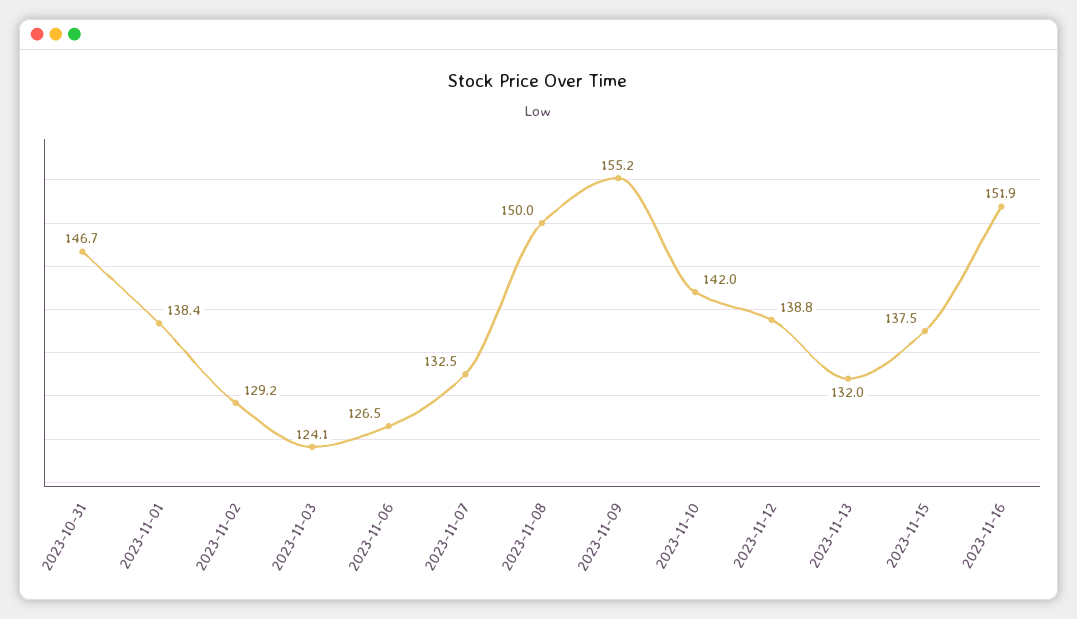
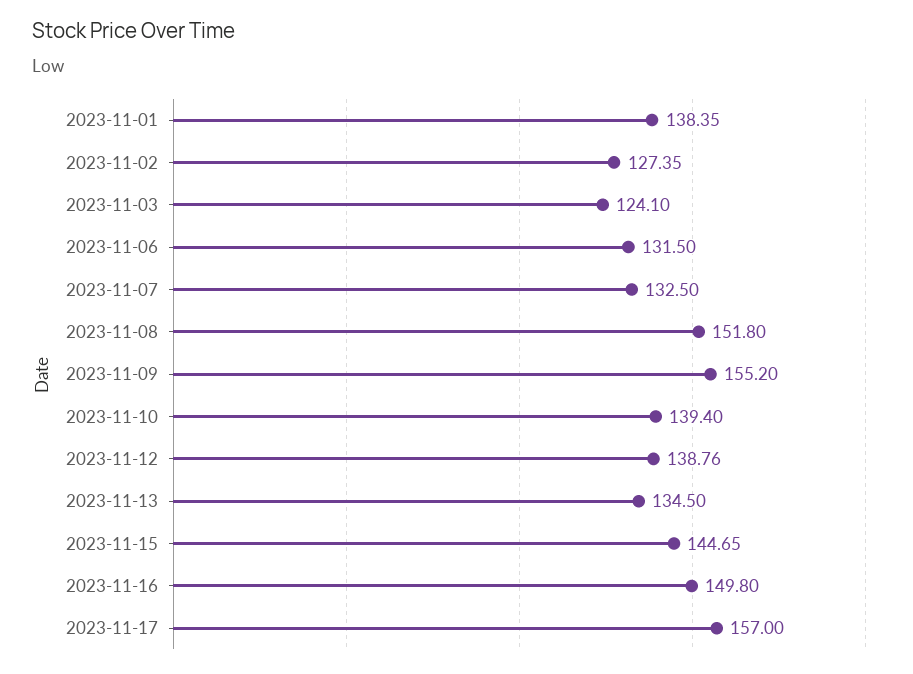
2023-10-31: 146.7 -> none
2023-11-02: 129.2 -> 127.35
2023-11-06: 126.5 -> 131.5
2023-11-08: 150 -> 151.8
2023-11-10: 142 -> 139.4
2023-11-13: 132 -> 134.5
2023-11-15: 137.5 -> 144.65
2023-11-16: 151.9 -> 149.8
2023-11-17: none -> 157

